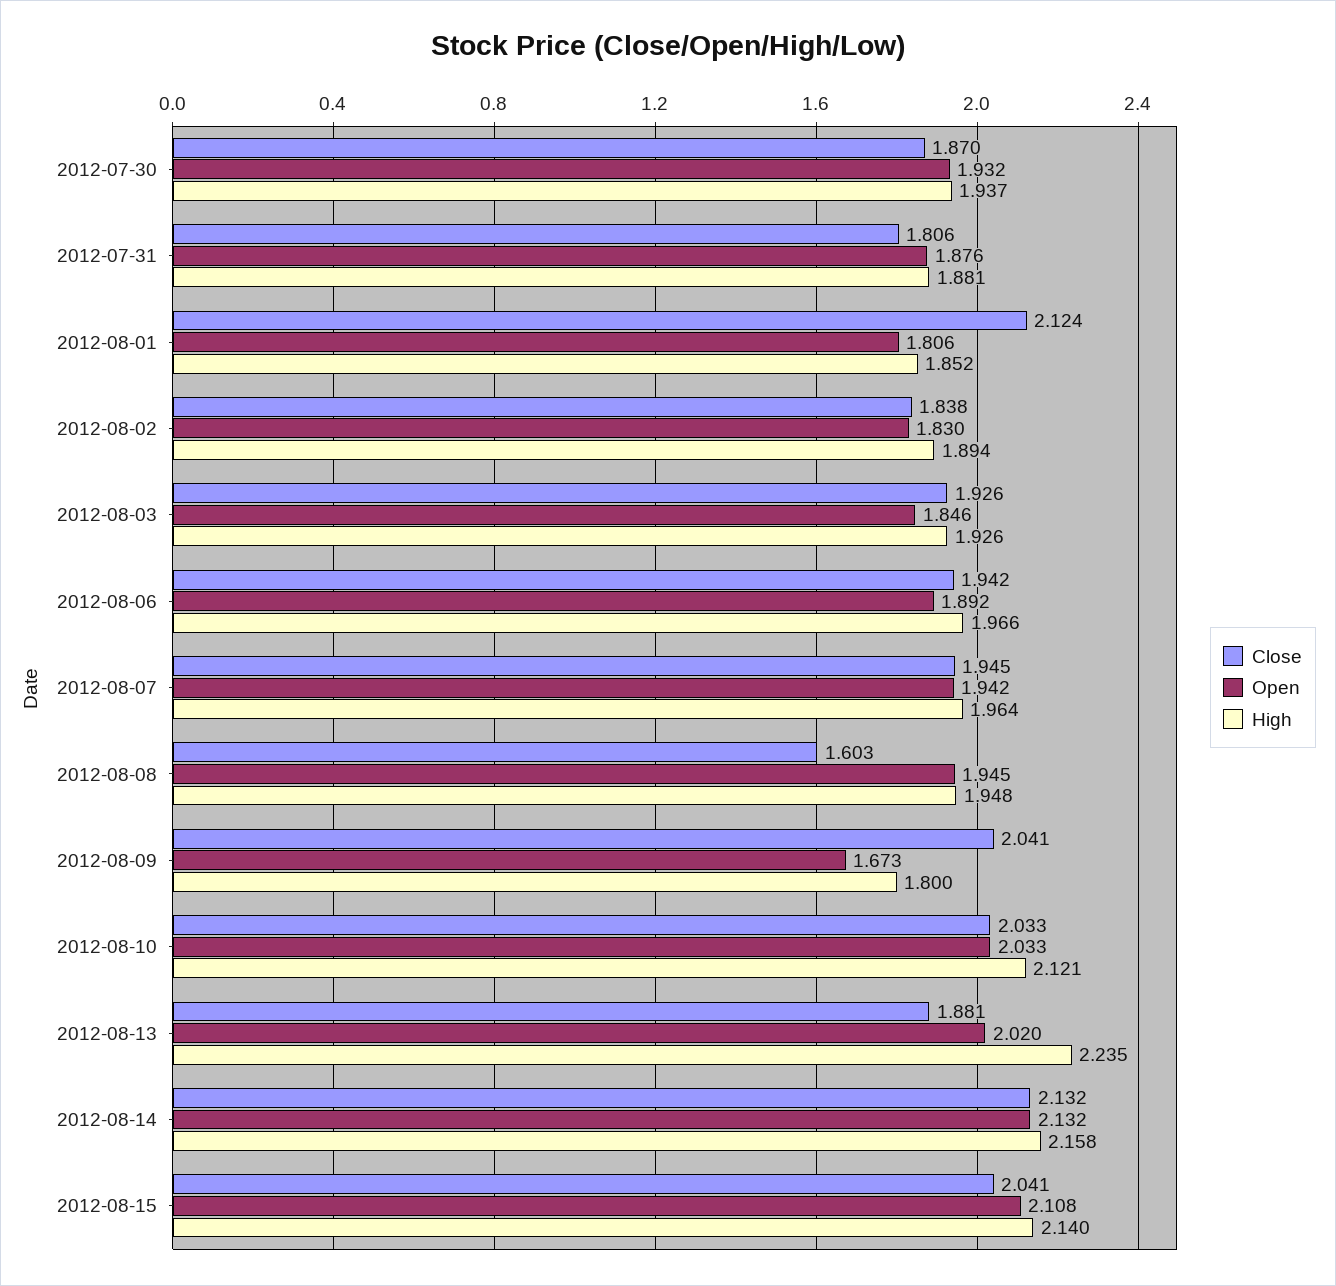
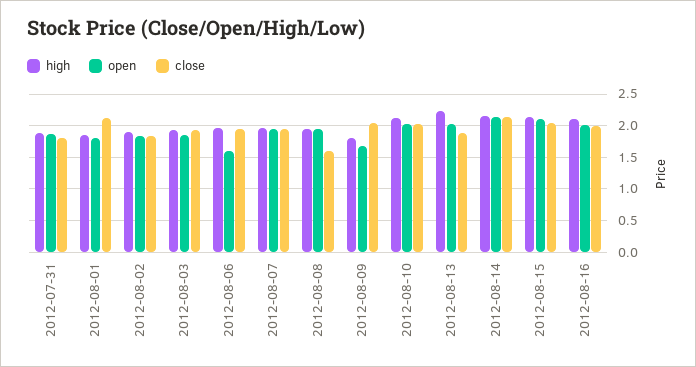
Close, 2012-07-30: 1.87 -> none
Open, 2012-07-30: 1.932 -> none
High, 2012-07-30: 1.937 -> none
Open, 2012-08-06: 1.892 -> 1.6
High, 2012-08-16: none -> 2.1
Open, 2012-08-16: none -> 2
Close, 2012-08-16: none -> 2

